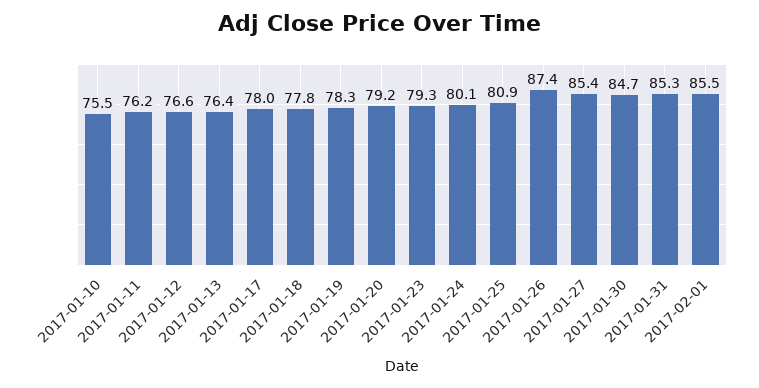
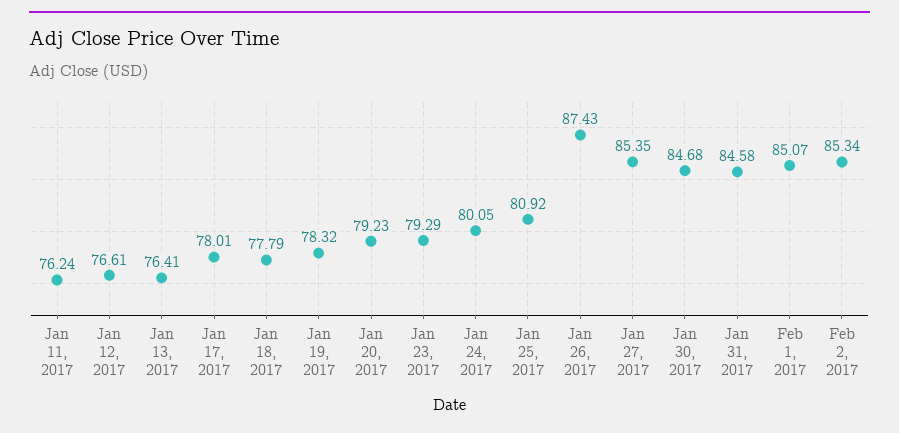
2017-01-10: 75.5 -> none
2017-01-31: 85.3 -> 84.58
2017-02-01: 85.5 -> 85.07
Feb 2, 2017: none -> 85.34

